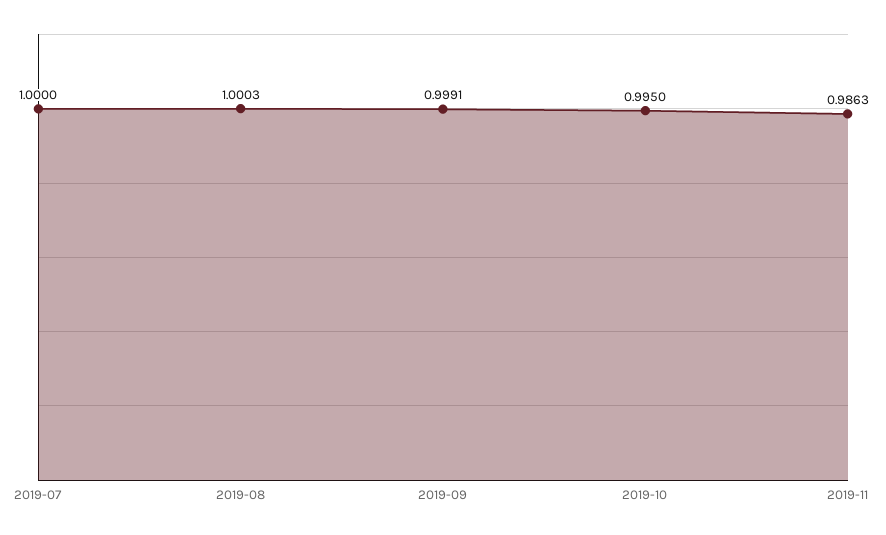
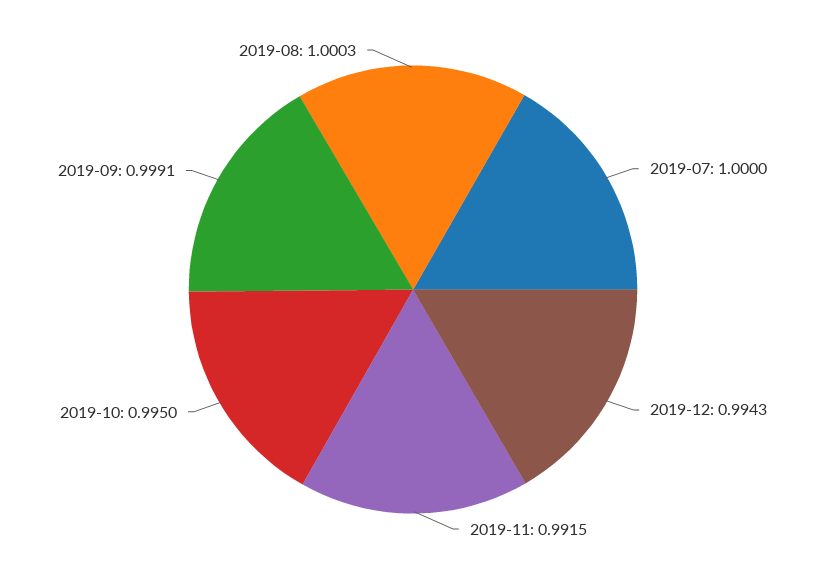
2019-11: 0.9863 -> 0.9915
2019-12: none -> 0.9943

